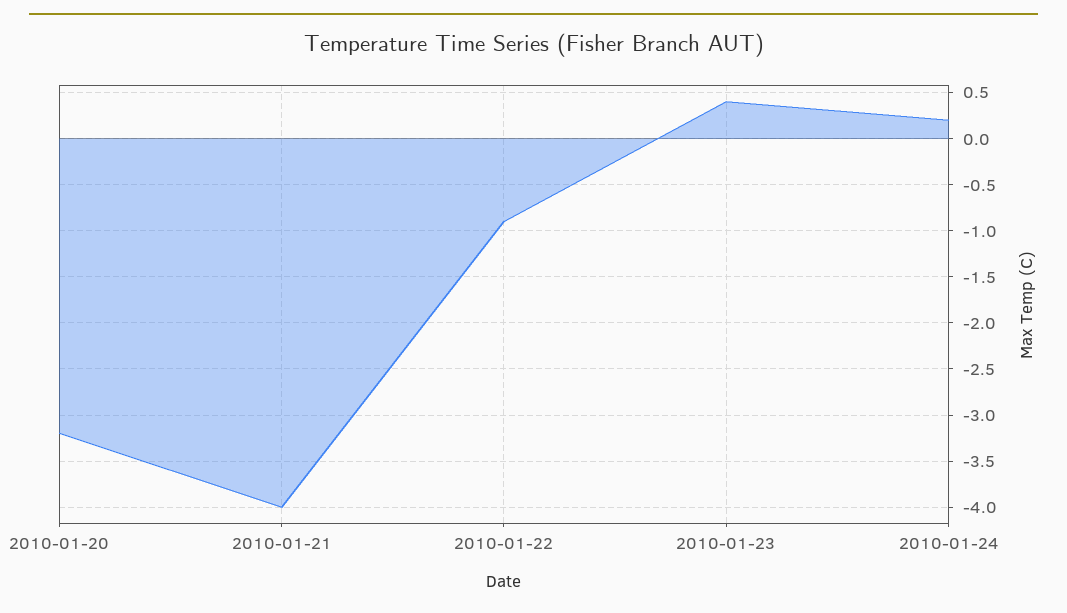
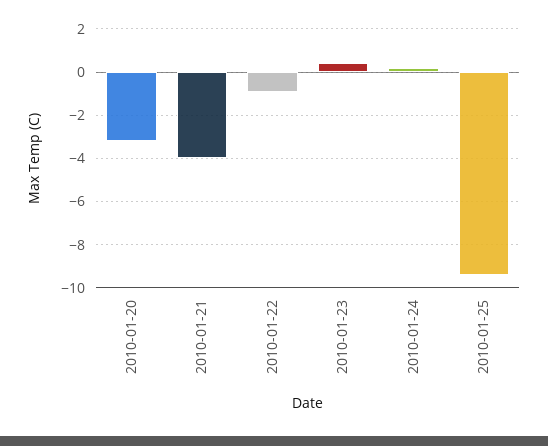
2010-01-25: none -> -9.5

